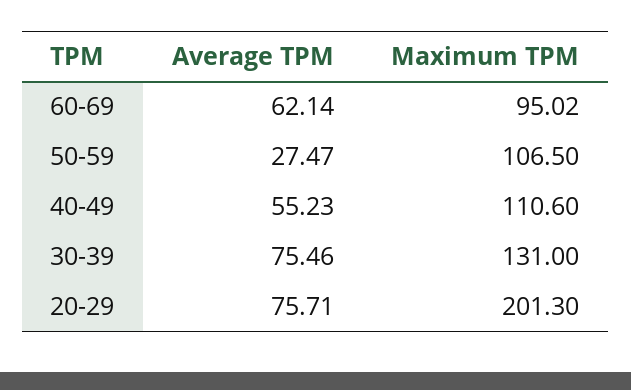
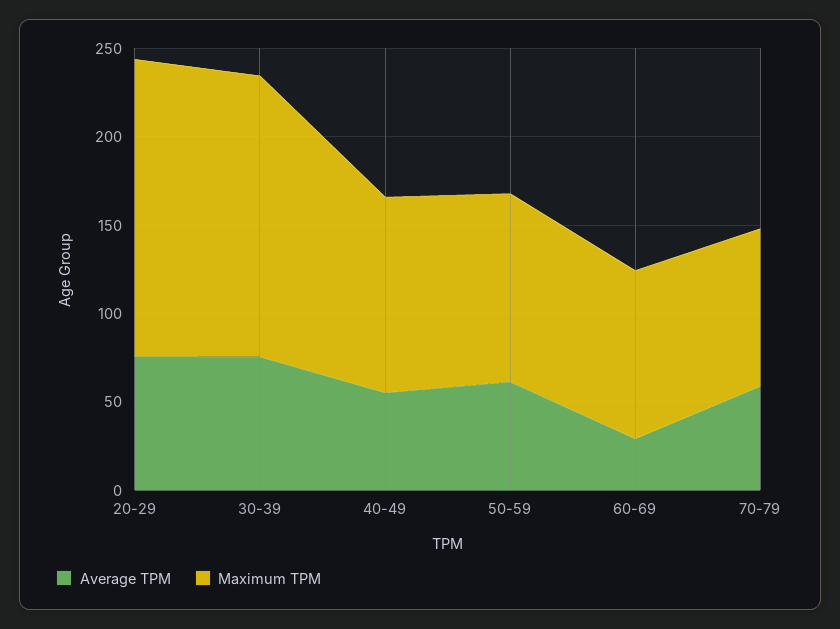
Average TPM, 60-69: 62.14 -> 30
Average TPM, 50-59: 27.47 -> 60
Maximum TPM, 30-39: 131 -> 160
Maximum TPM, 20-29: 201.3 -> 170
Average TPM, 70-79: none -> 60
Maximum TPM, 70-79: none -> 90

